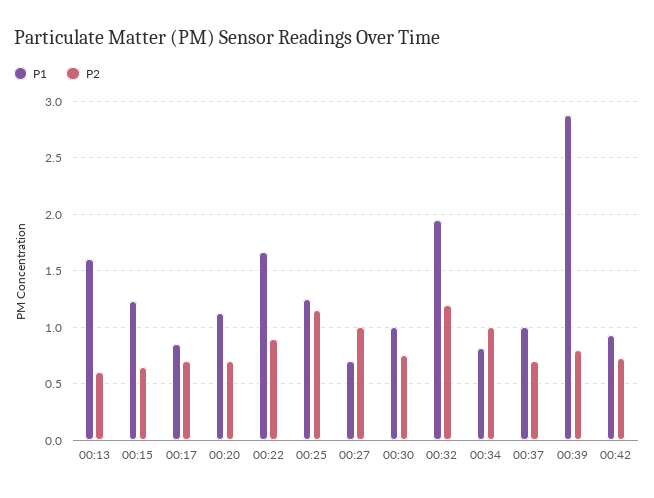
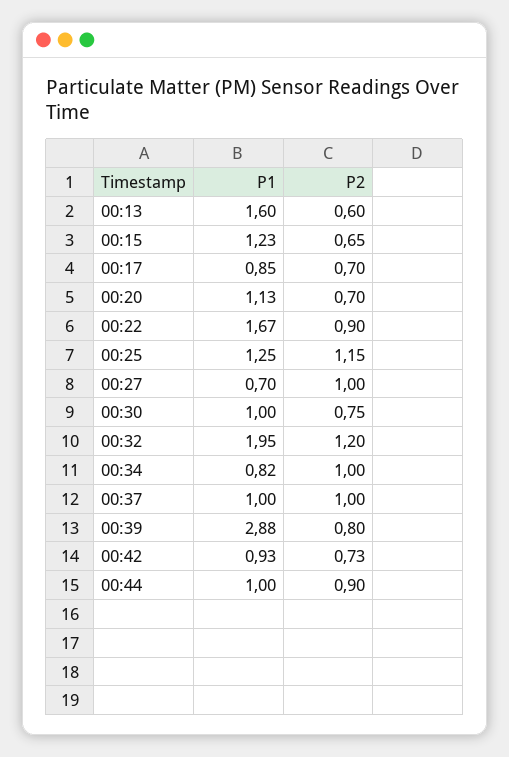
P2, 00:37: 0.7 -> 1
P1, 00:44: none -> 1
P2, 00:44: none -> 0.9

